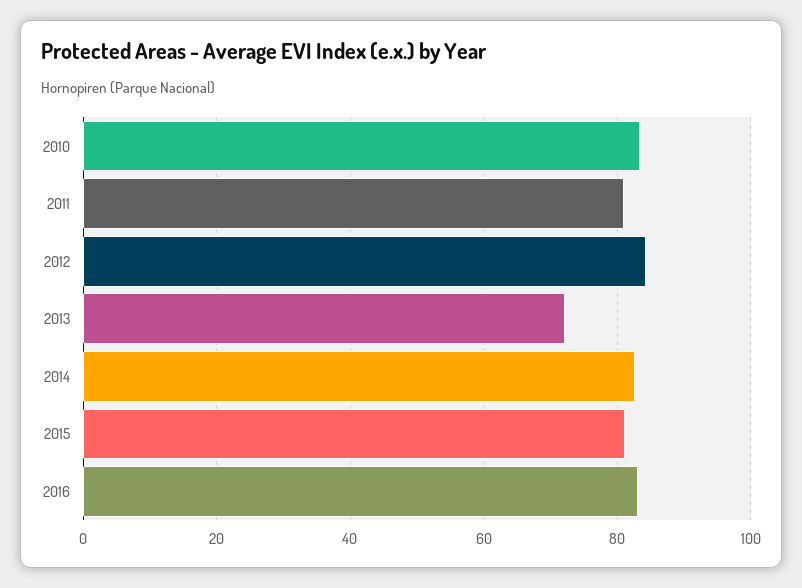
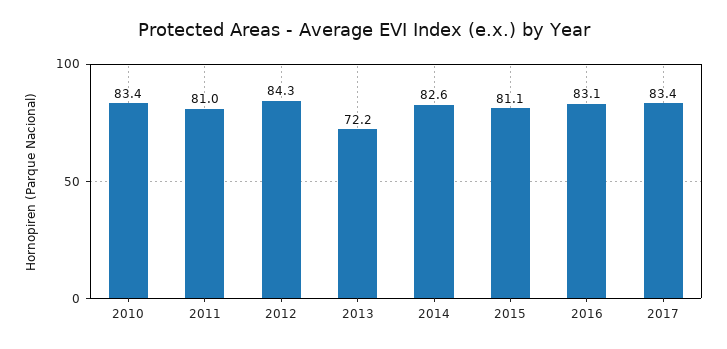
2017: none -> 83.4

